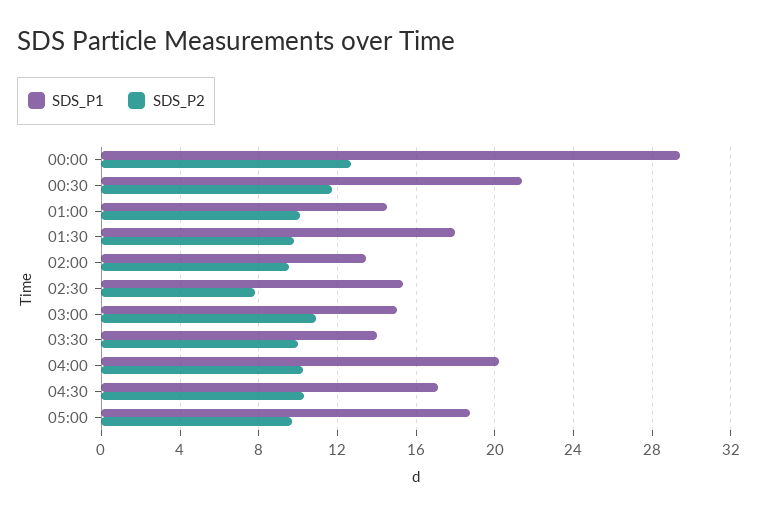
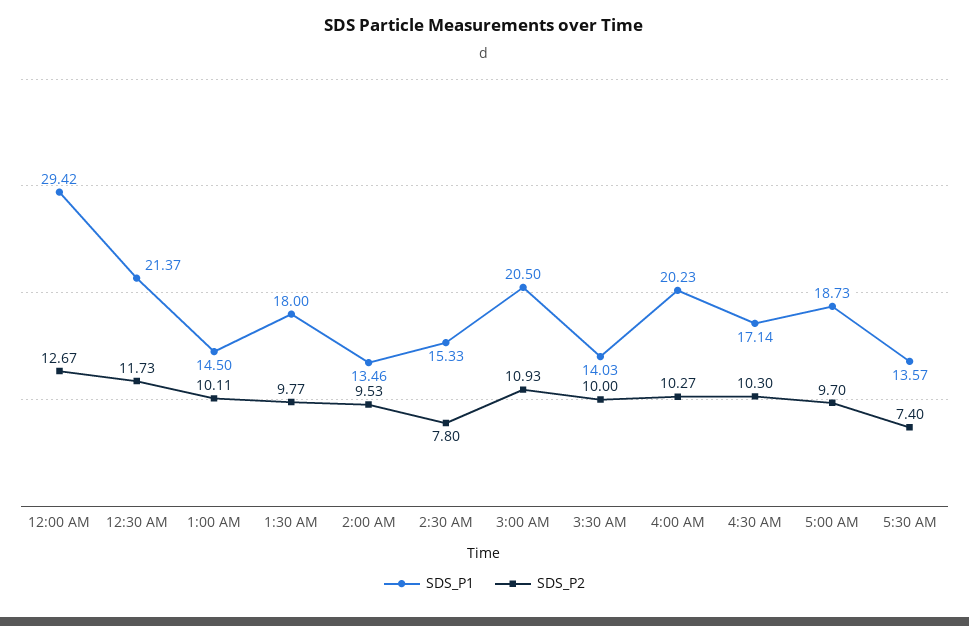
SDS_P1, 03:00: 15 -> 20.5
SDS_P1, 5:30 AM: none -> 13.57
SDS_P2, 5:30 AM: none -> 7.4

